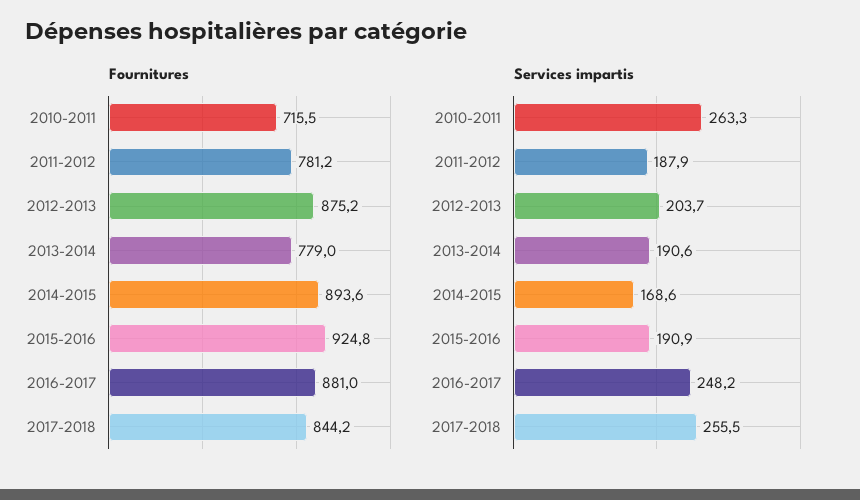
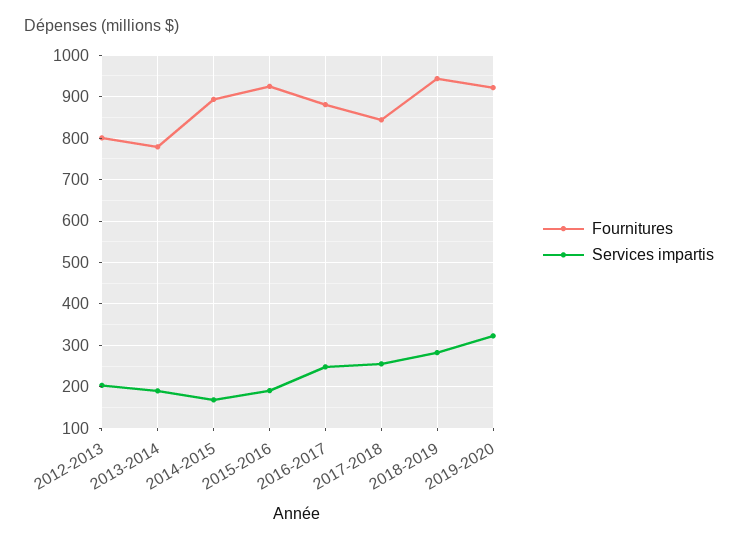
Fournitures, 2010-2011: 715.5 -> none
Fournitures, 2011-2012: 781.2 -> none
Fournitures, 2012-2013: 875.2 -> 800
Services impartis, 2010-2011: 263.3 -> none
Services impartis, 2011-2012: 187.9 -> none
Fournitures, 2018-2019: none -> 940
Services impartis, 2018-2019: none -> 280
Fournitures, 2019-2020: none -> 920
Services impartis, 2019-2020: none -> 320

